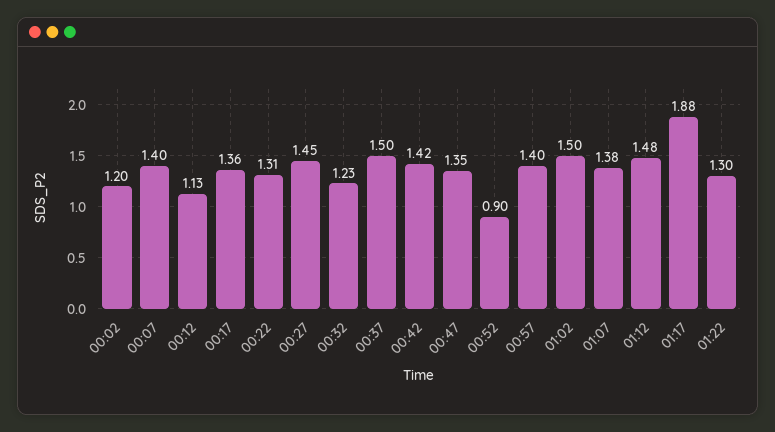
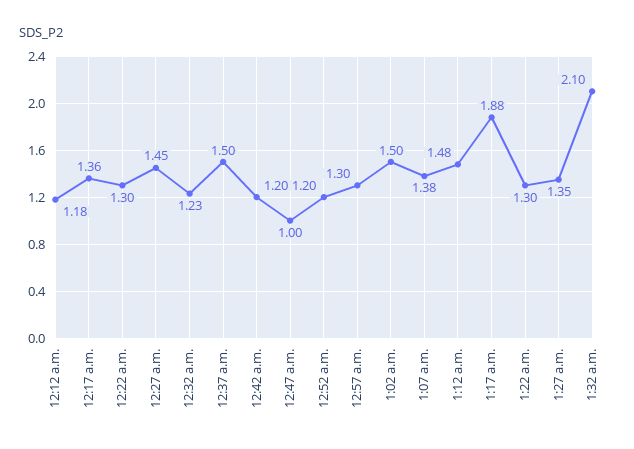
00:02: 1.2 -> none
00:07: 1.4 -> none
00:12: 1.13 -> 1.18
00:22: 1.31 -> 1.3
00:42: 1.42 -> 1.2
00:47: 1.35 -> 1
00:52: 0.9 -> 1.2
00:57: 1.4 -> 1.3
1:27 a.m.: none -> 1.35
1:32 a.m.: none -> 2.1

